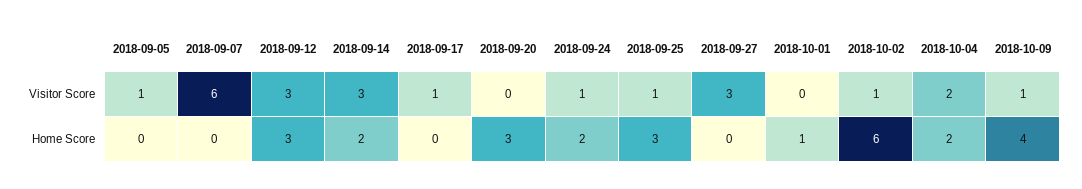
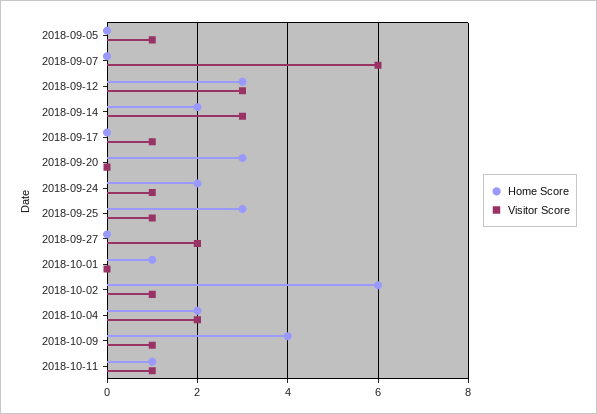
Visitor Score, 2018-09-27: 3 -> 2
Home Score, 2018-10-11: none -> 1
Visitor Score, 2018-10-11: none -> 1

